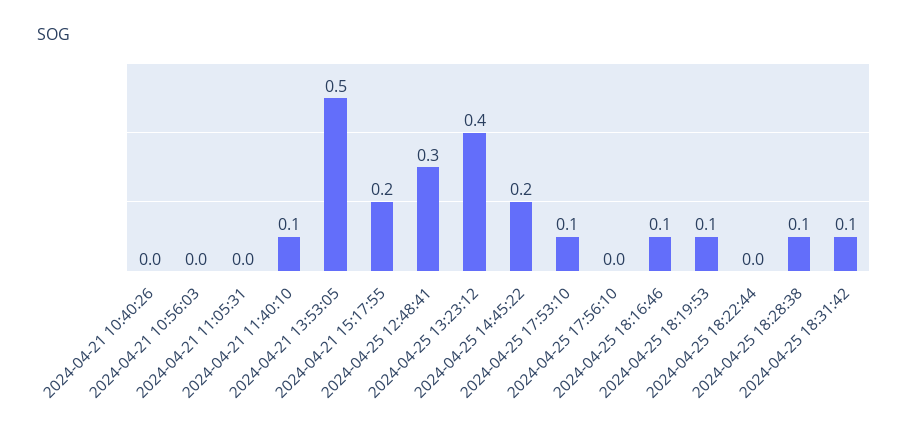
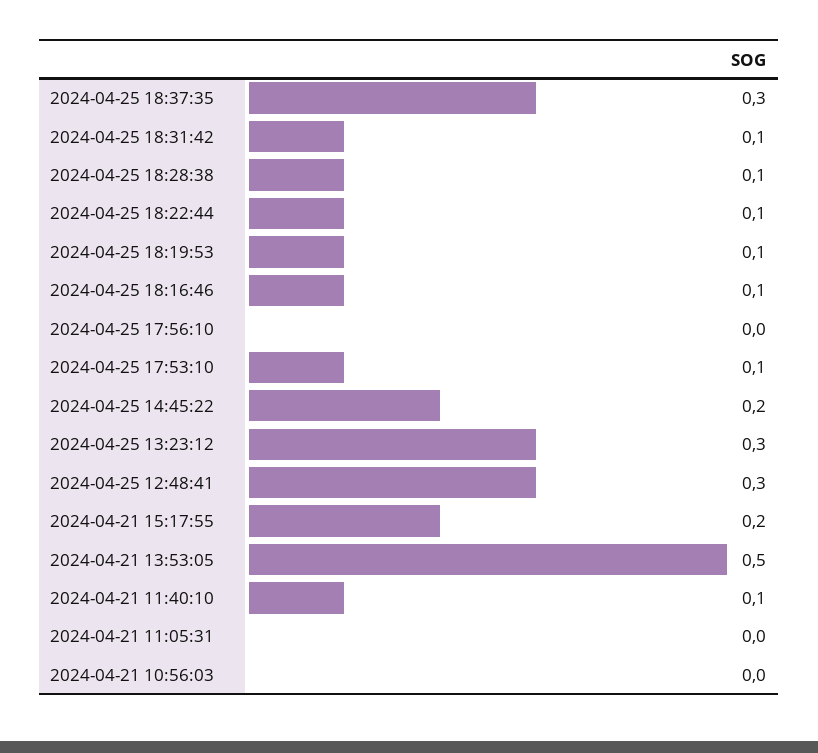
2024-04-21 10:40:26: 0 -> none
2024-04-25 13:23:12: 0.4 -> 0.3
2024-04-25 18:22:44: 0 -> 0.1
2024-04-25 18:37:35: none -> 0.3

